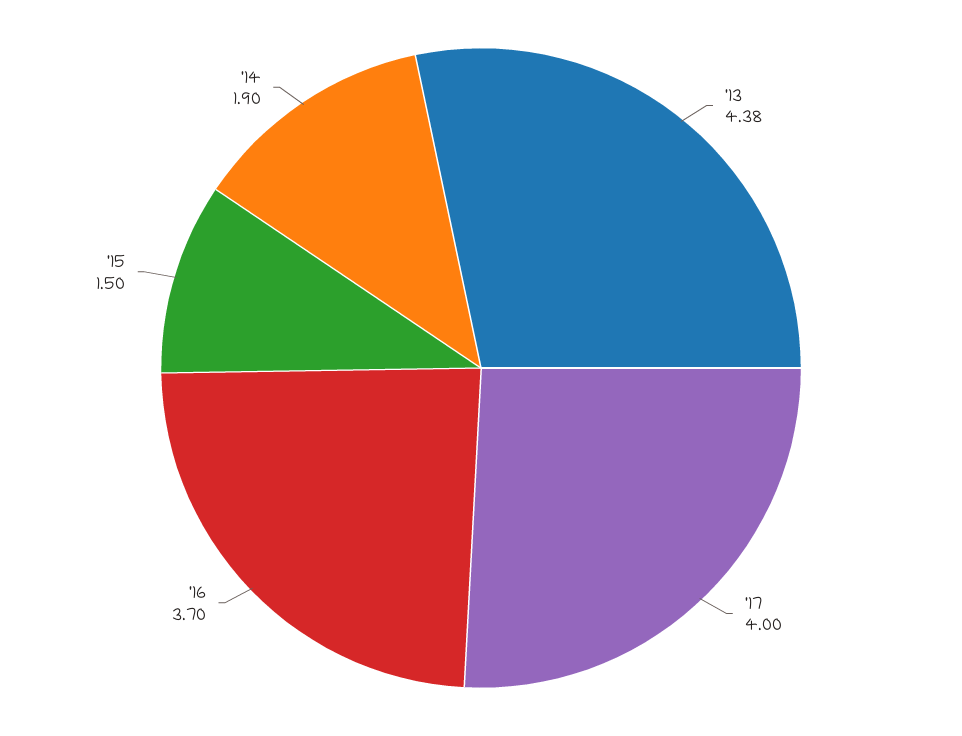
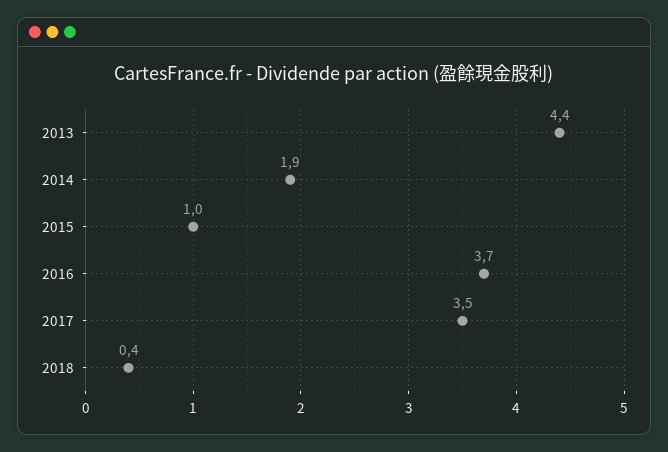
'17: 4 -> 3.5
'15: 1.5 -> 1
2018: none -> 0.4

